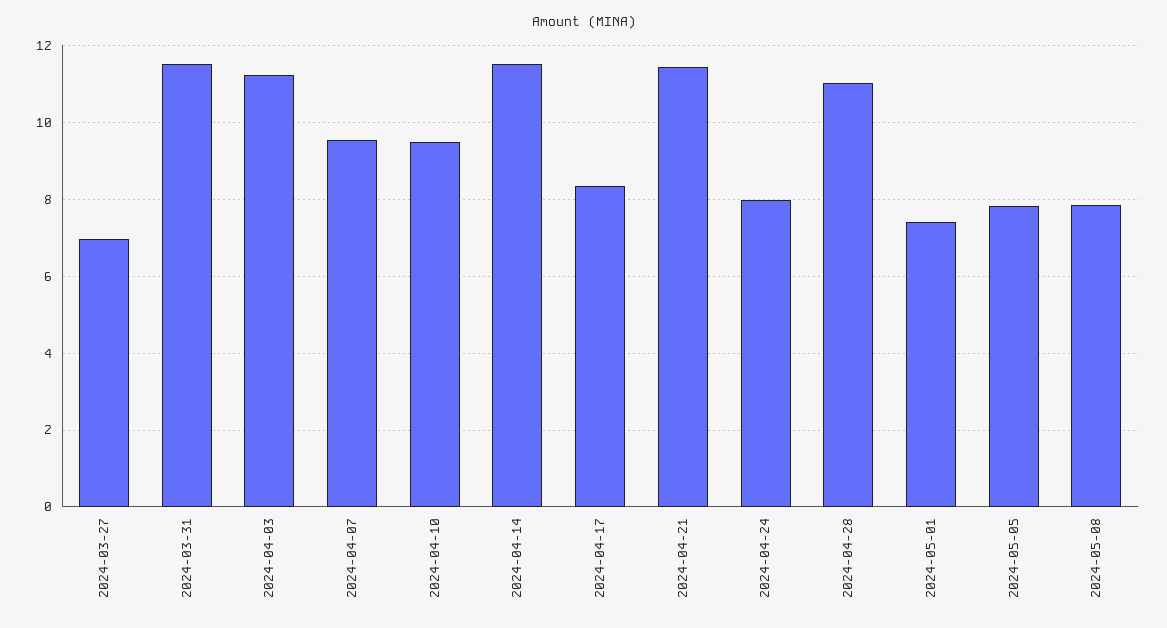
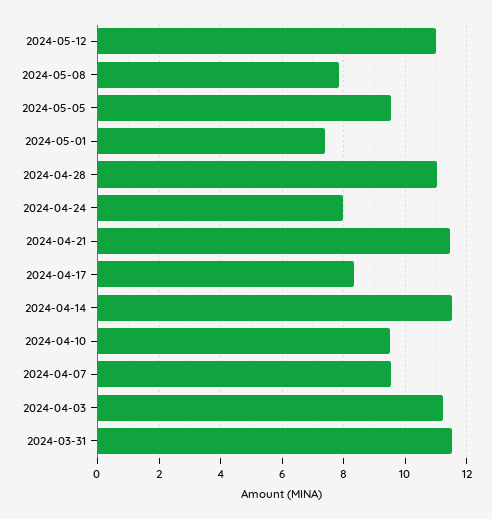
2024-03-27: 7 -> none
2024-05-05: 7.8 -> 9.6
2024-05-12: none -> 11

